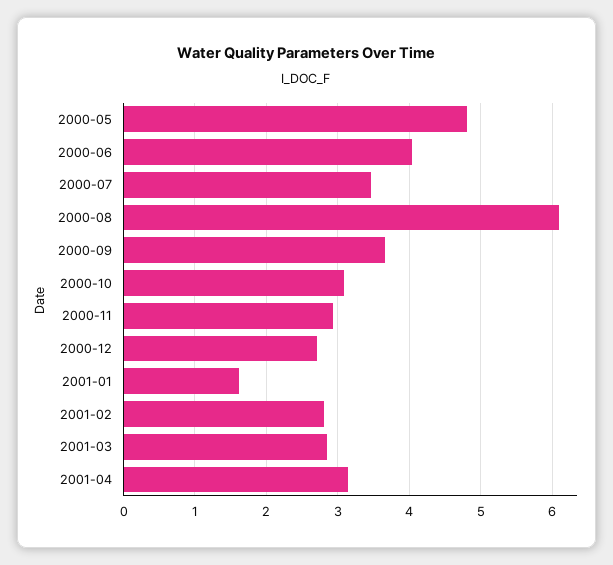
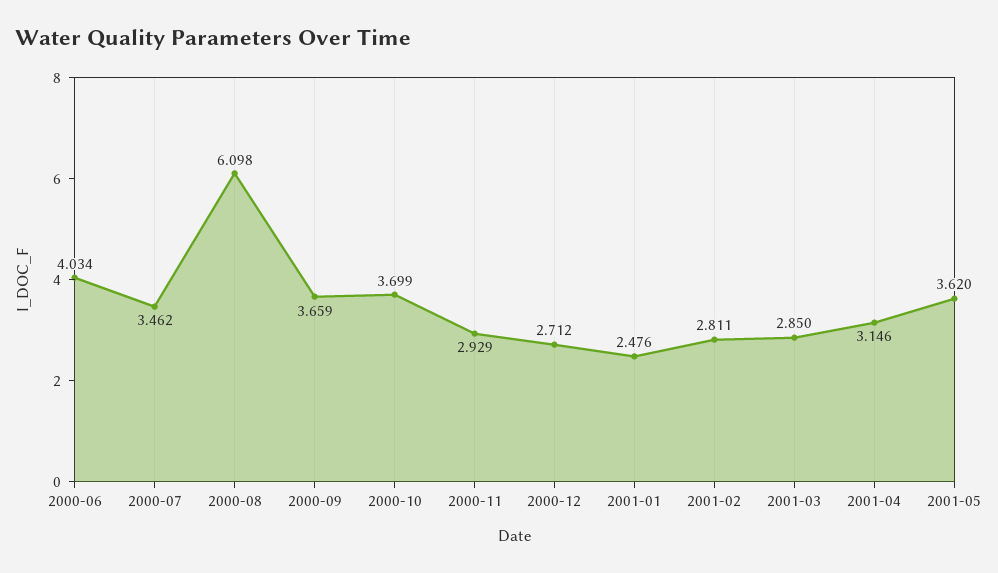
2000-05: 4.8 -> none
2000-10: 3.1 -> 3.699
2001-01: 1.6 -> 2.476
2001-05: none -> 3.62

